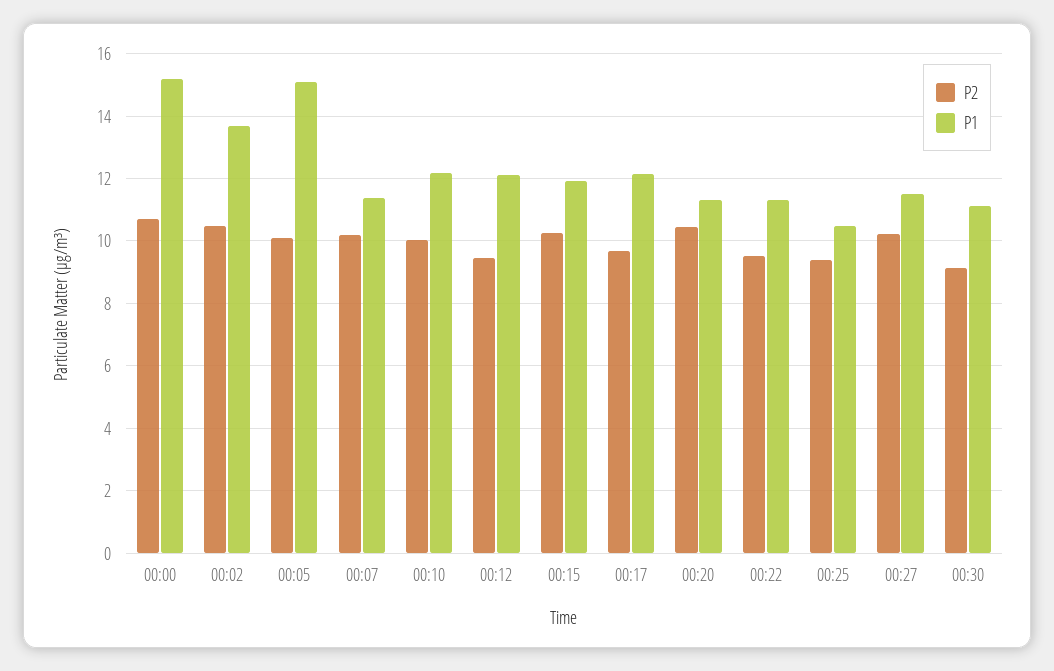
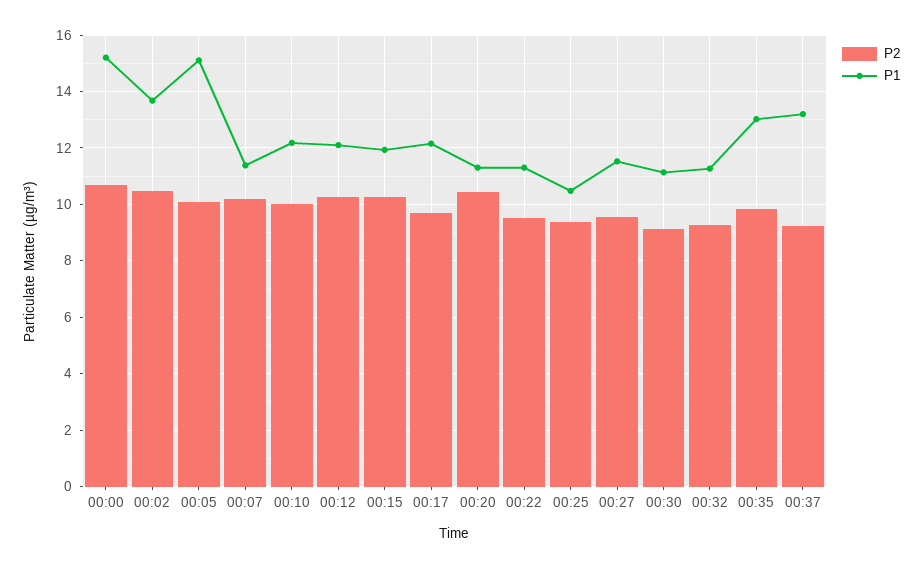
P2, 00:12: 9.4 -> 10.25
P2, 00:27: 10.2 -> 9.5
P2, 00:32: none -> 9.25
P1, 00:32: none -> 11.25
P2, 00:35: none -> 9.75
P1, 00:35: none -> 13
P2, 00:37: none -> 9.25
P1, 00:37: none -> 13.25

